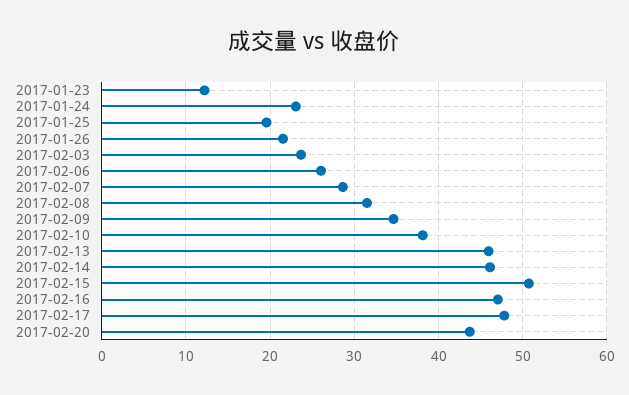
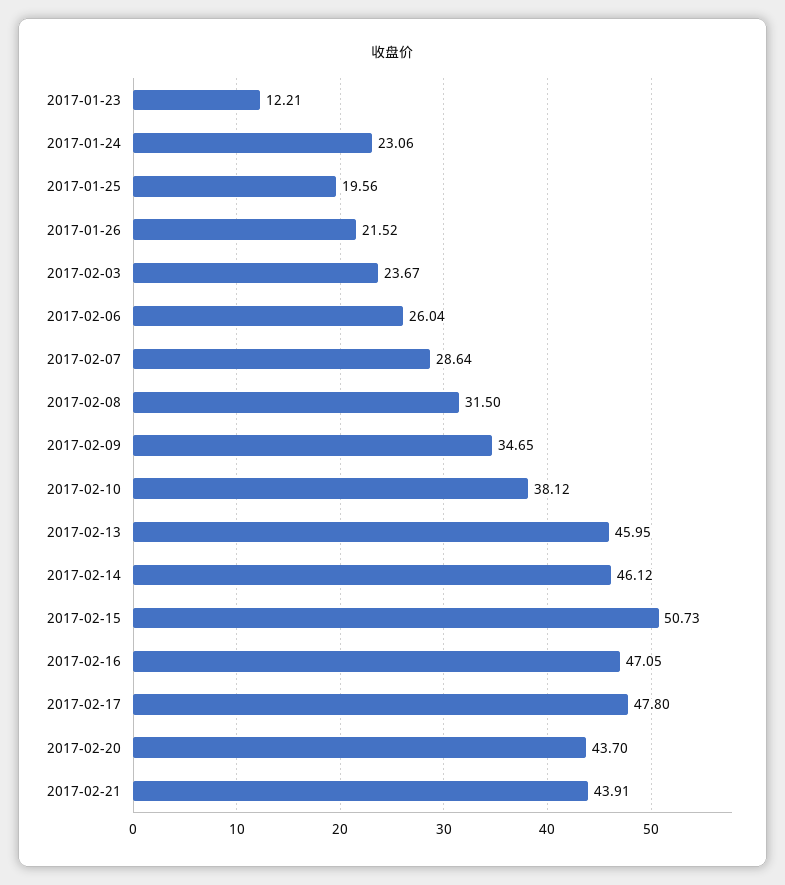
2017-02-21: none -> 43.91

